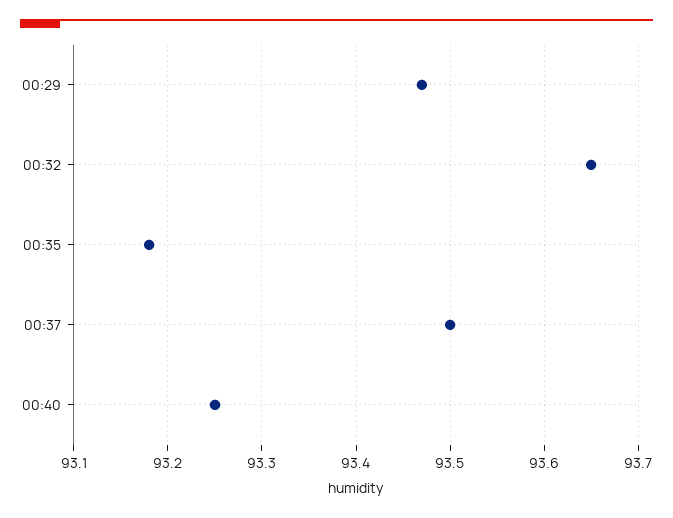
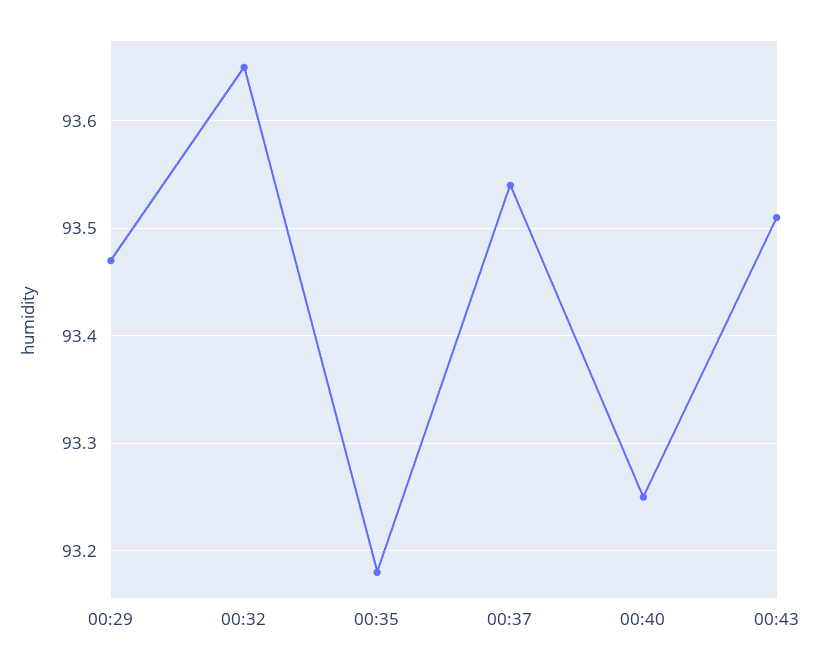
00:37: 93.5 -> 93.54
00:43: none -> 93.51

